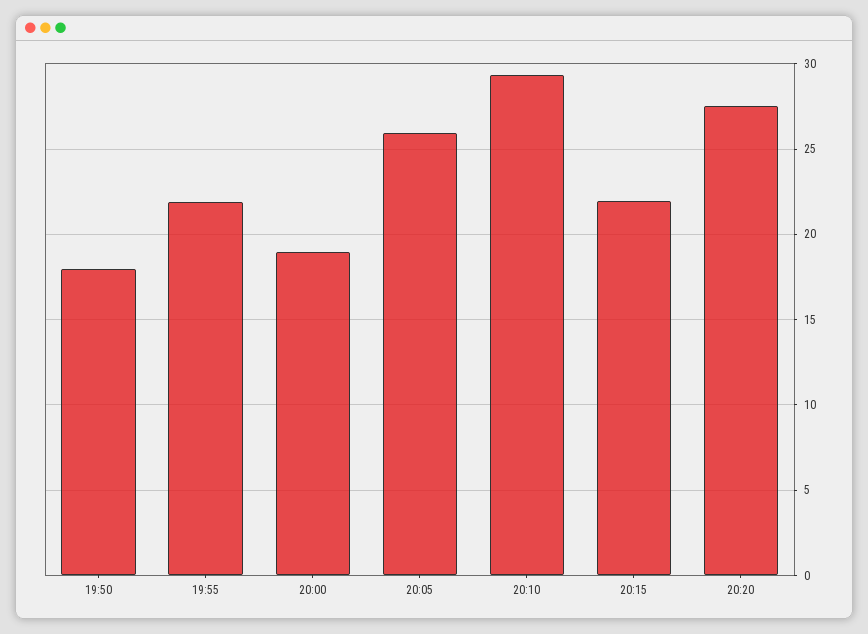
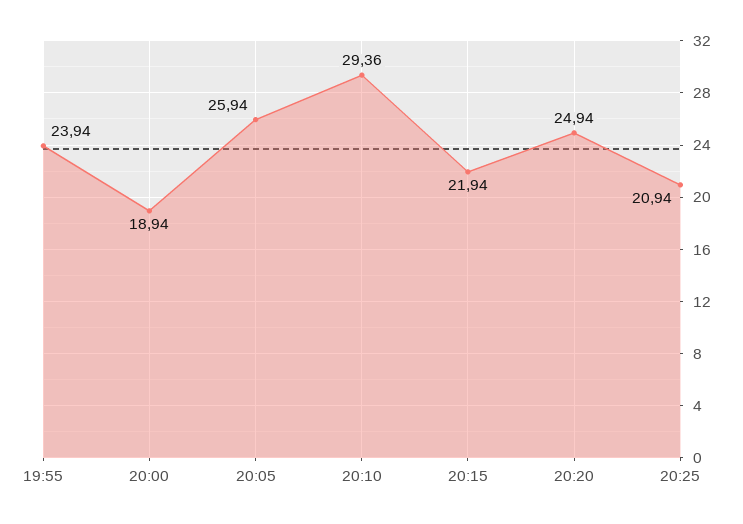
19:50: 18 -> none
19:55: 22 -> 23.94
20:20: 27.5 -> 24.94
20:25: none -> 20.94

